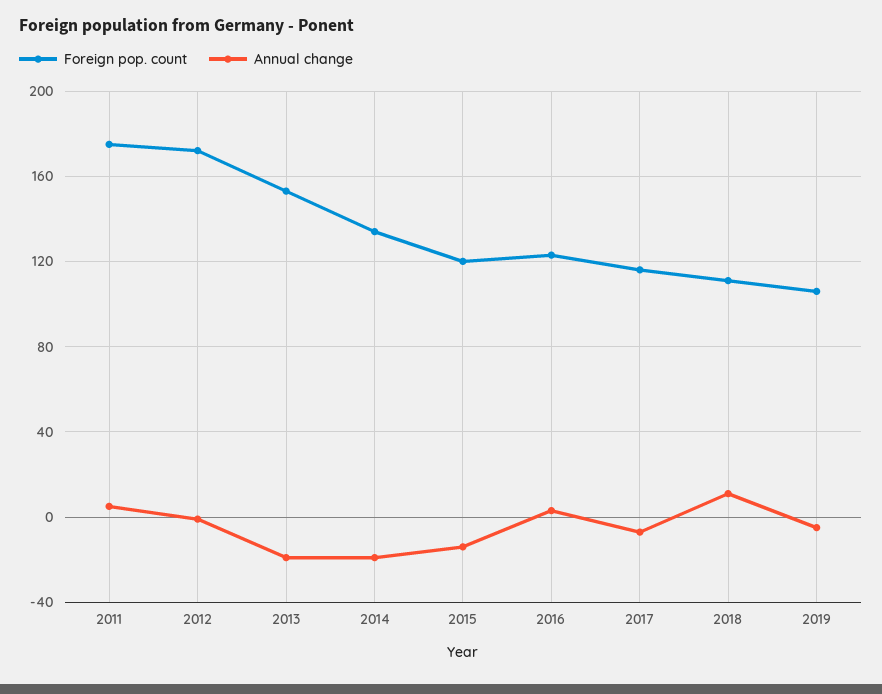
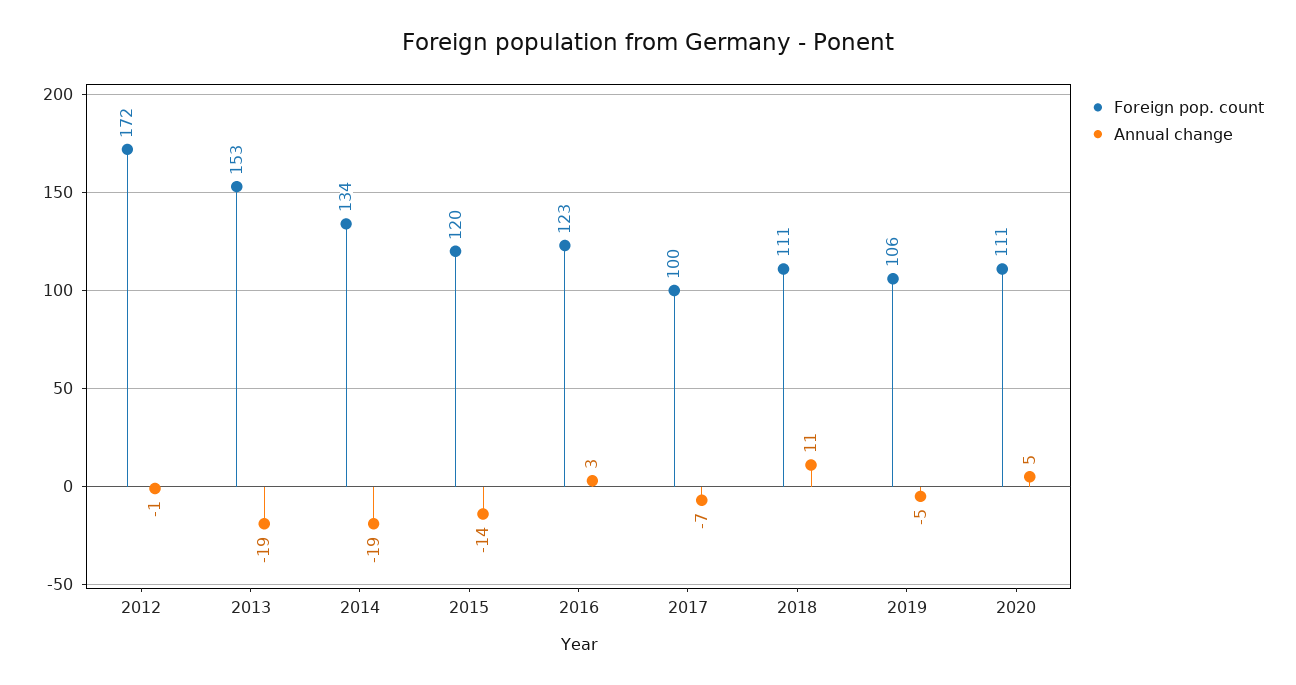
Foreign pop. count, 2011: 175 -> none
Annual change, 2011: 5 -> none
Foreign pop. count, 2017: 115 -> 100
Foreign pop. count, 2020: none -> 111
Annual change, 2020: none -> 5

